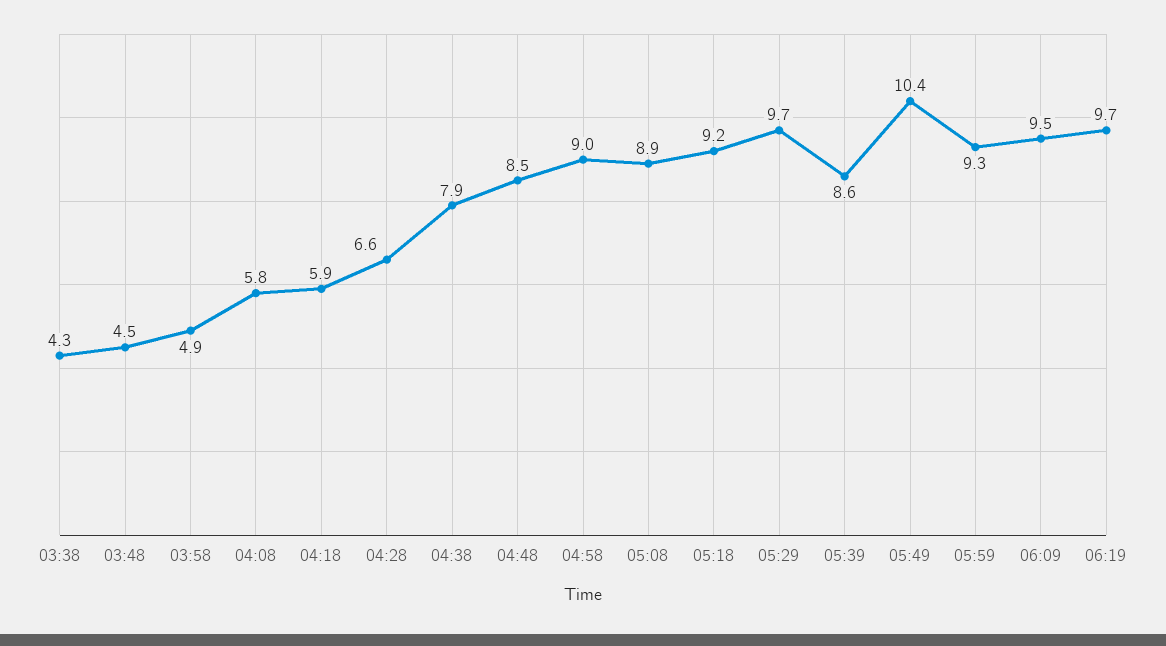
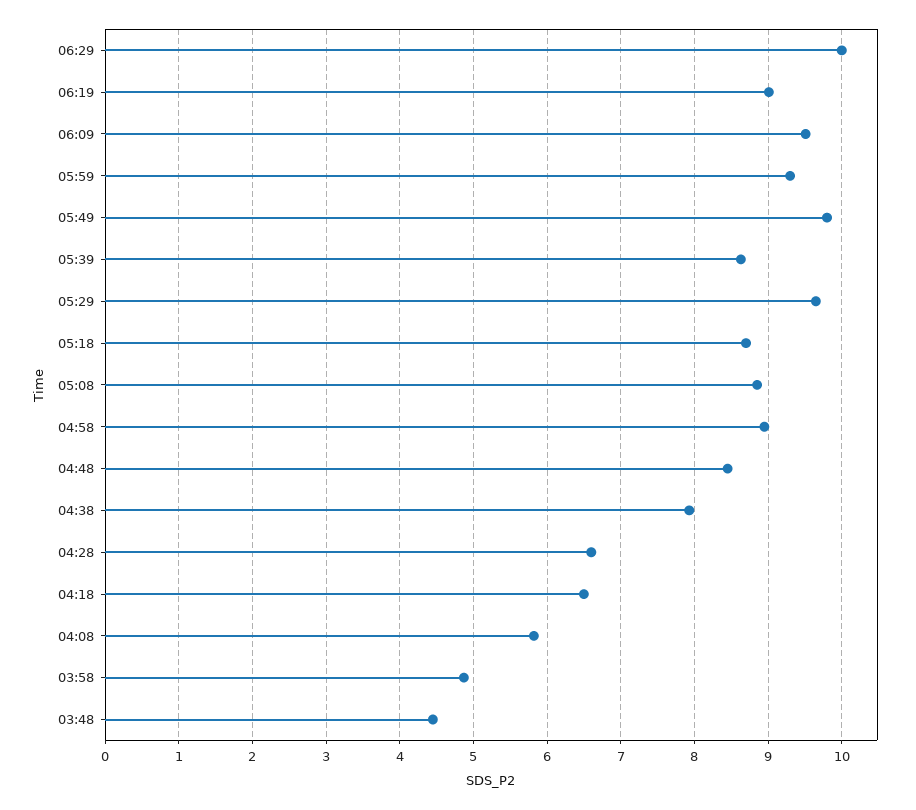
03:38: 4.3 -> none
04:18: 5.9 -> 6.5
05:18: 9.2 -> 8.7
05:49: 10.4 -> 9.8
06:19: 9.7 -> 9
06:29: none -> 10

